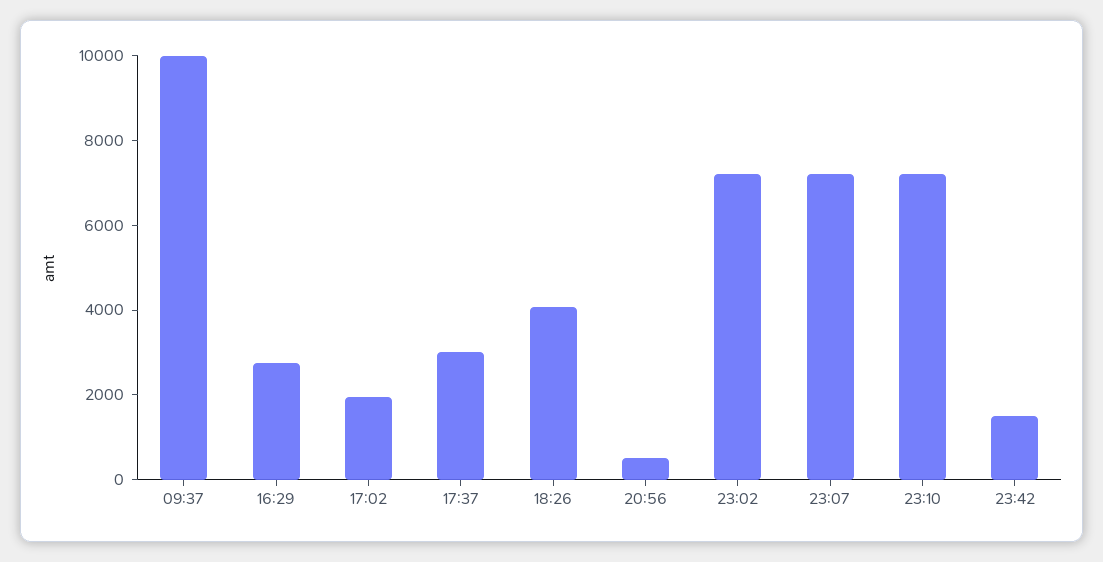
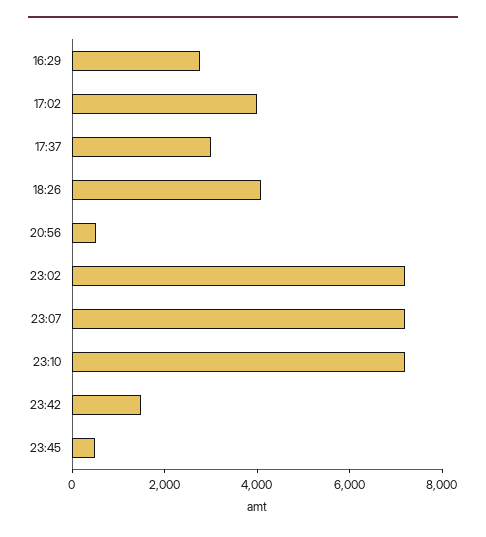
09:37: 10000 -> none
17:02: 2000 -> 4000
23:45: none -> 500

